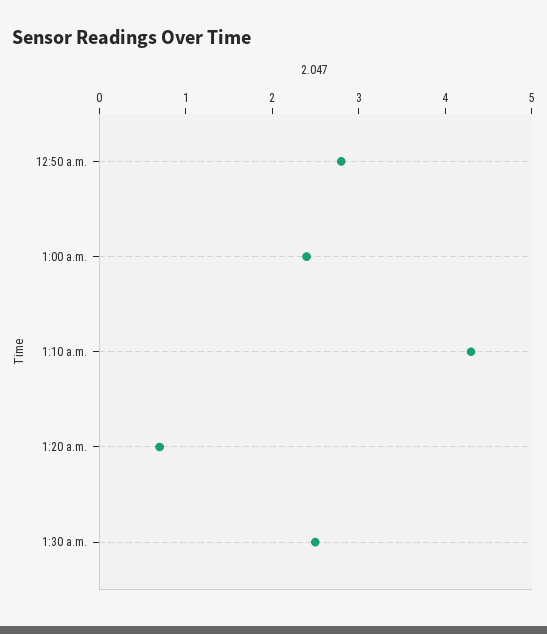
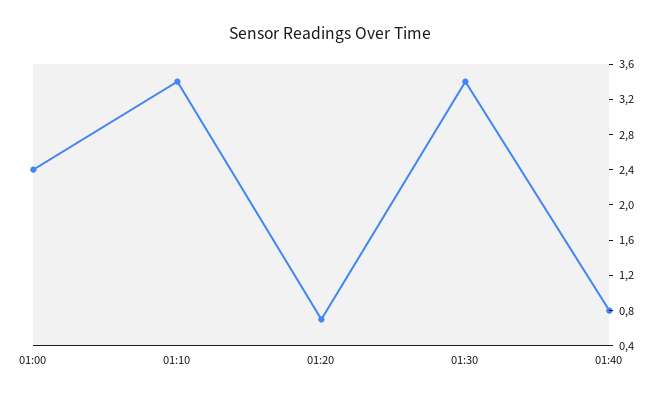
12:50 a.m.: 2.8 -> none
1:10 a.m.: 4.3 -> 3.4
1:30 a.m.: 2.5 -> 3.4
01:40: none -> 0.8

